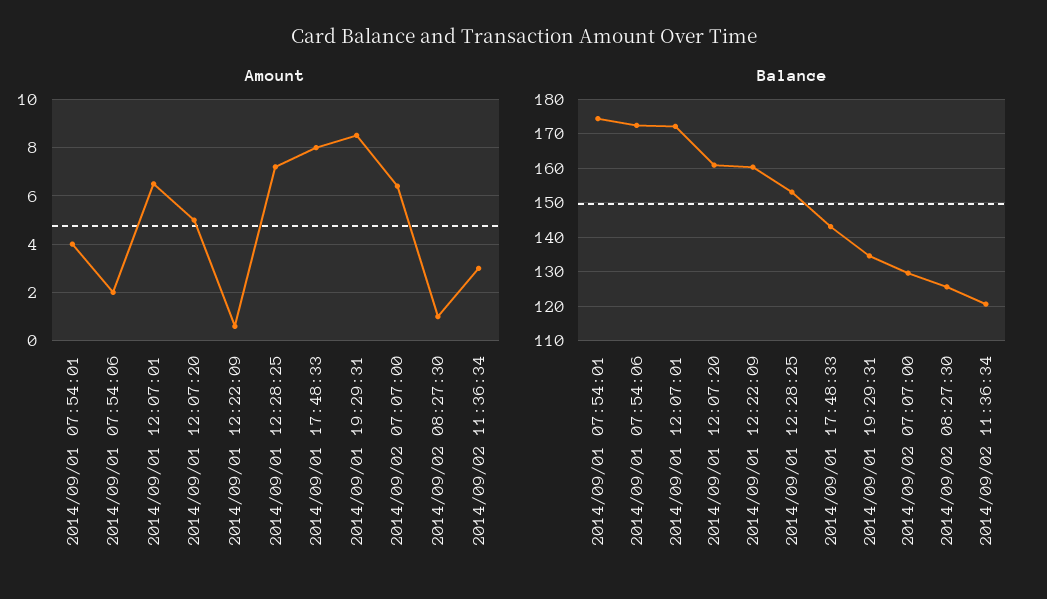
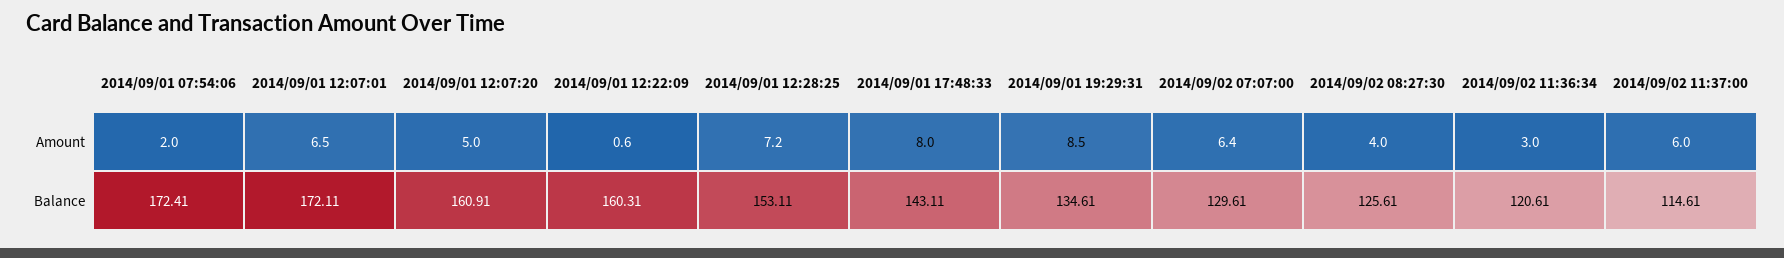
Amount, 2014/09/01 07:54:01: 4 -> none
Amount, 2014/09/02 08:27:30: 1 -> 4
Balance, 2014/09/01 07:54:01: 174 -> none
Amount, 2014/09/02 11:37:00: none -> 6
Balance, 2014/09/02 11:37:00: none -> 114.61

